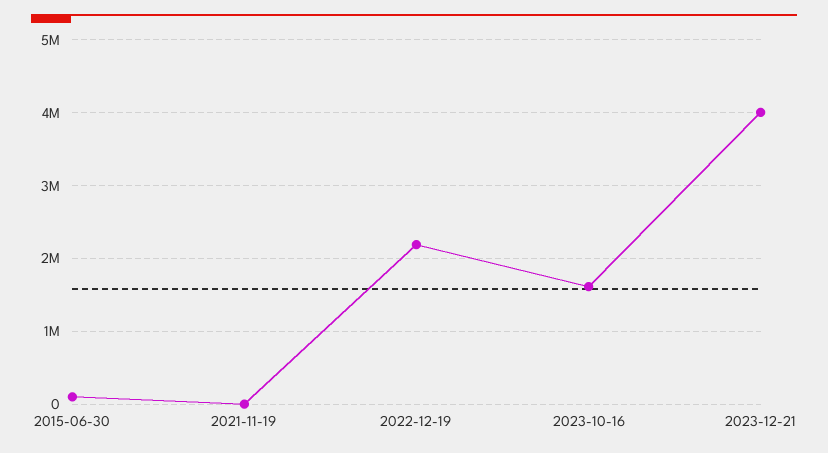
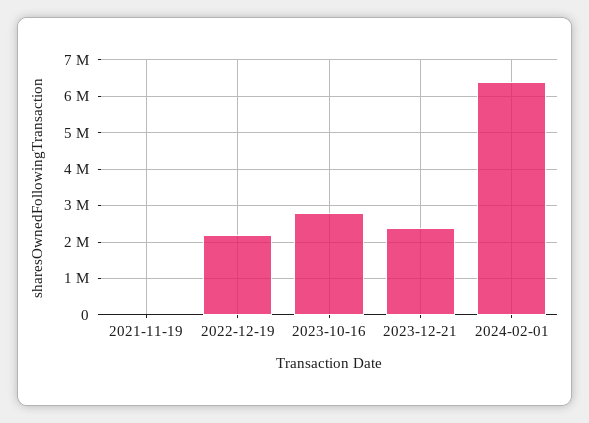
2015-06-30: 100000 -> none
2023-10-16: 1600000 -> 2800000
2023-12-21: 4000000 -> 2400000
2024-02-01: none -> 6400000

